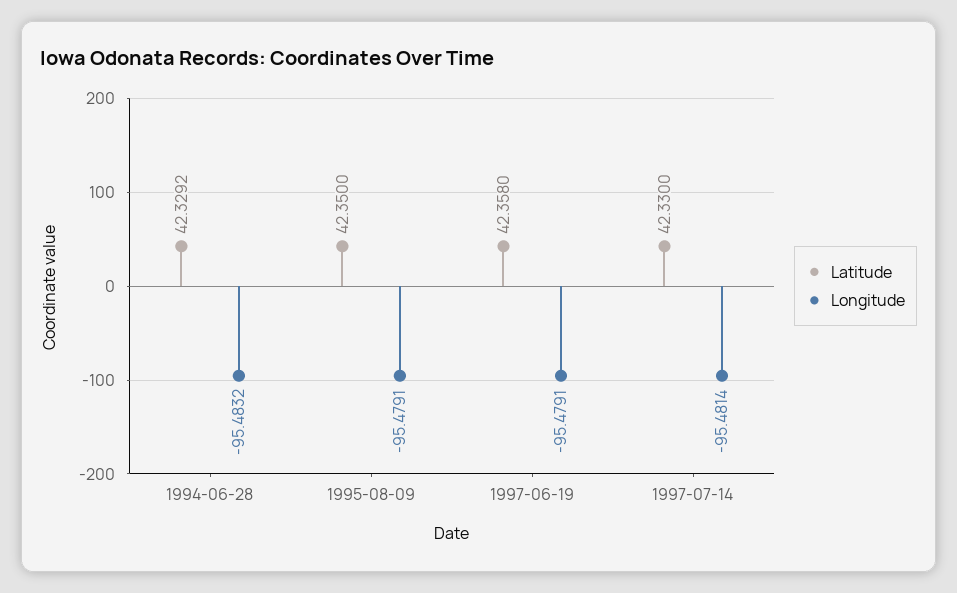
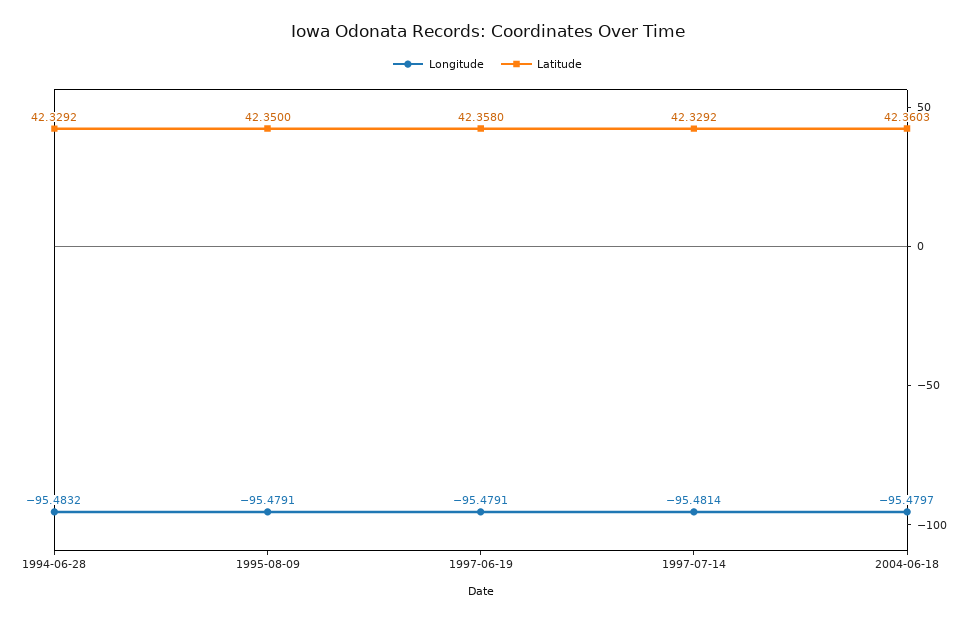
Latitude, 1997-07-14: 42.33 -> 42.3292
Longitude, 2004-06-18: none -> -95.4797
Latitude, 2004-06-18: none -> 42.3603

